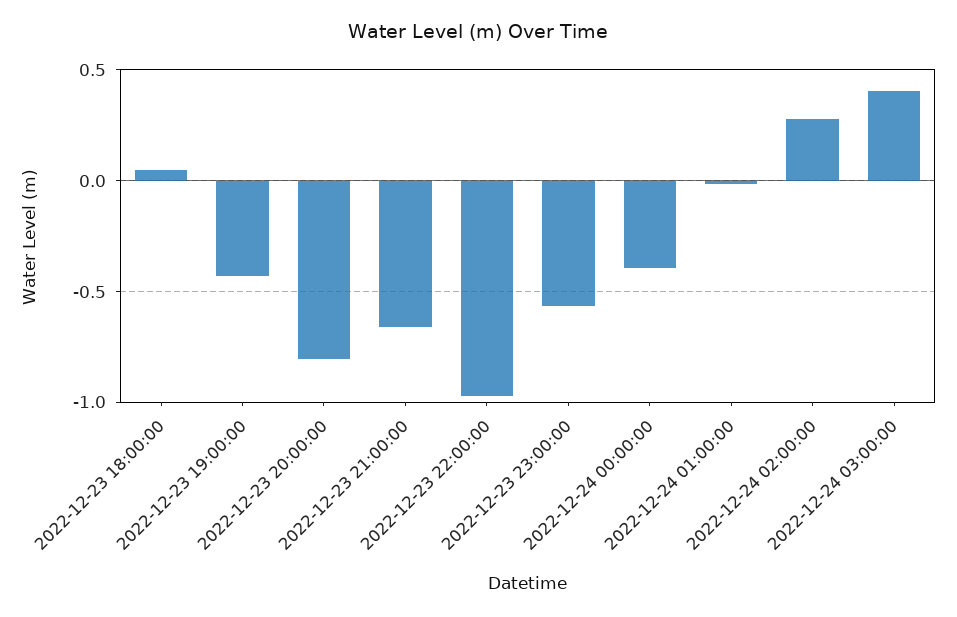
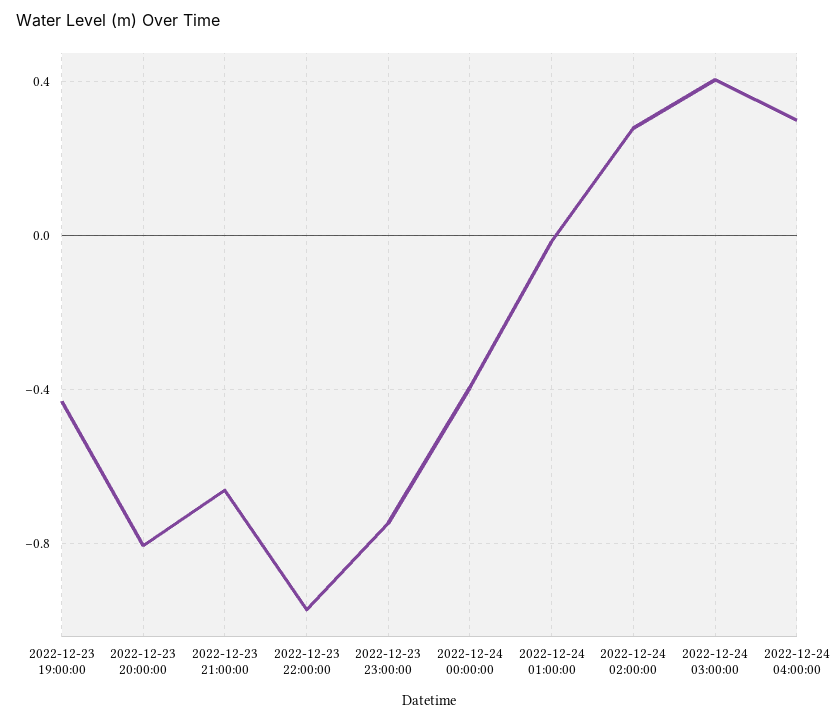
2022-12-23 18:00:00: 0.05 -> none
2022-12-23 23:00:00: -0.55 -> -0.75
2022-12-24 04:00:00: none -> 0.3

